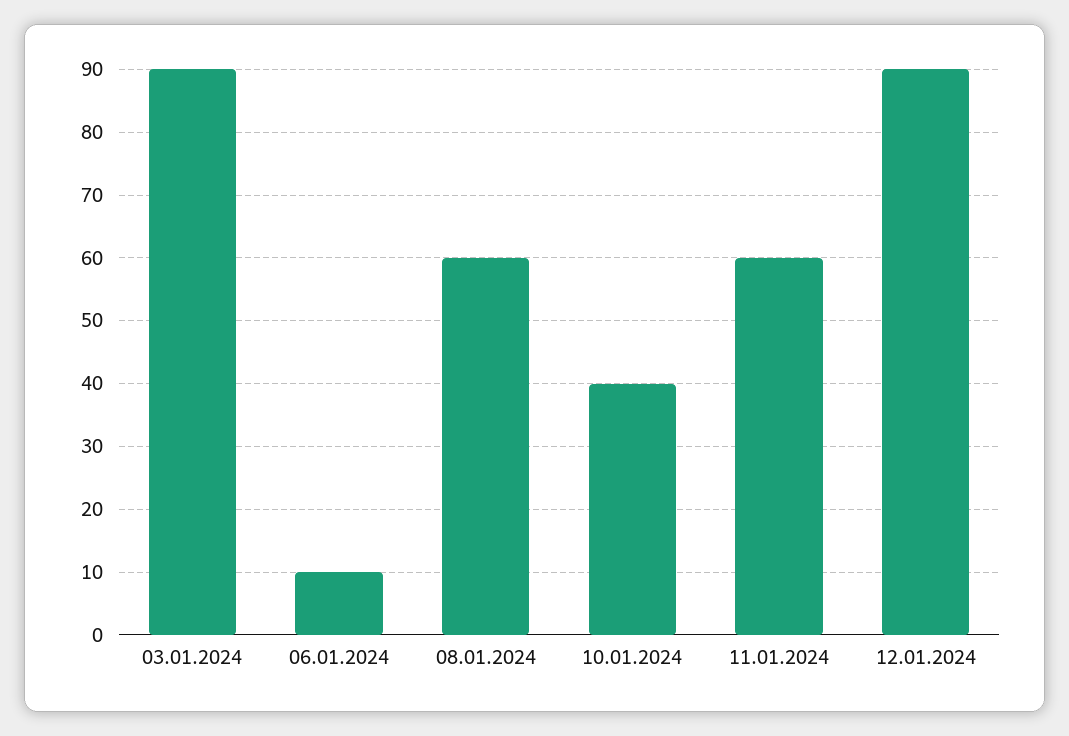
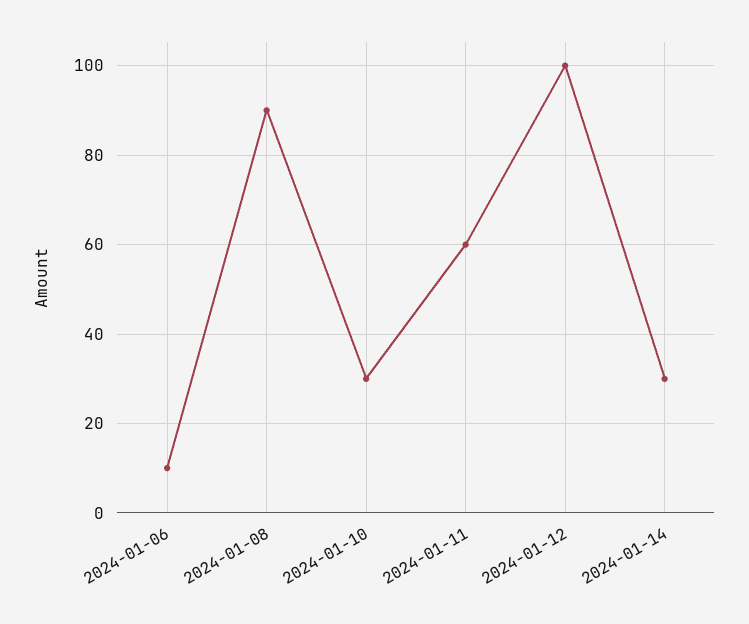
03.01.2024: 90 -> none
08.01.2024: 60 -> 90
10.01.2024: 40 -> 30
12.01.2024: 90 -> 100
2024-01-14: none -> 30

